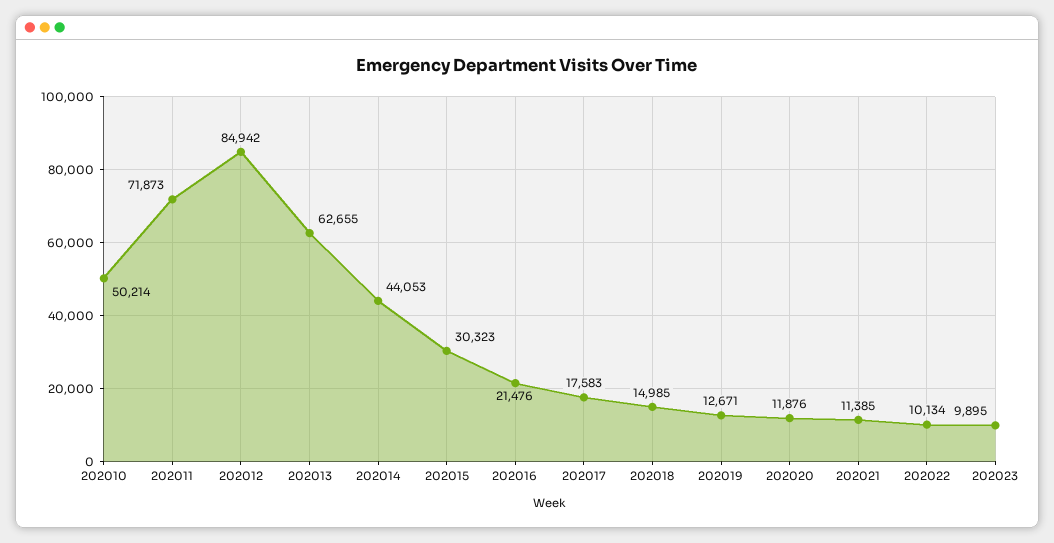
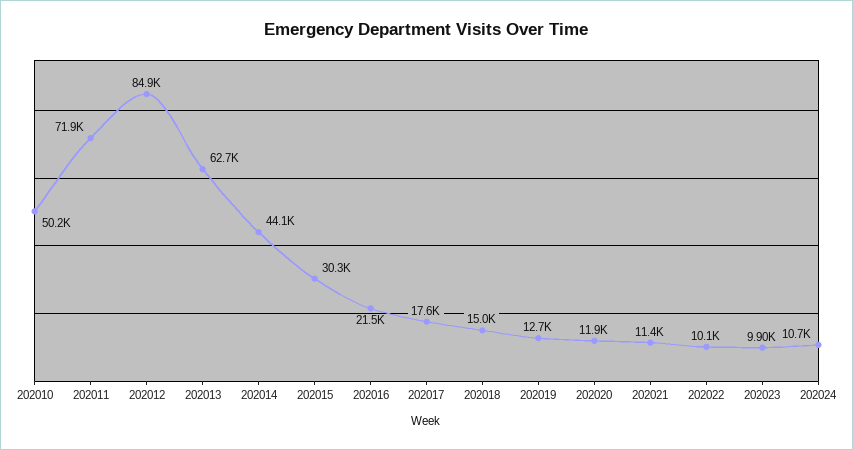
202024: none -> 10700

